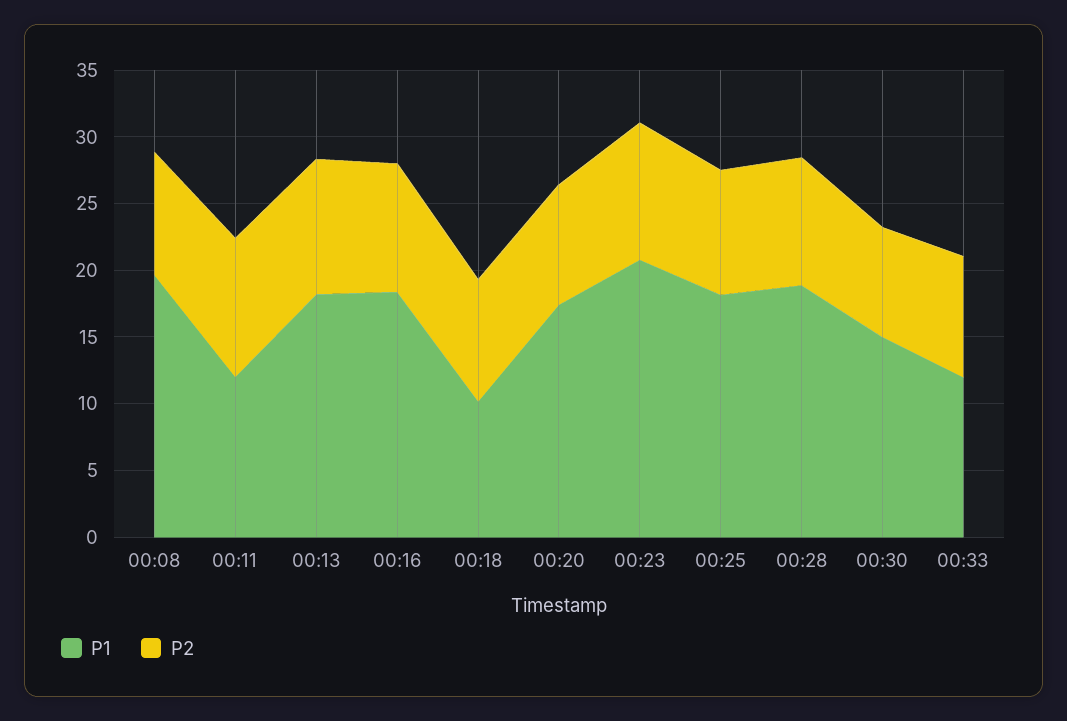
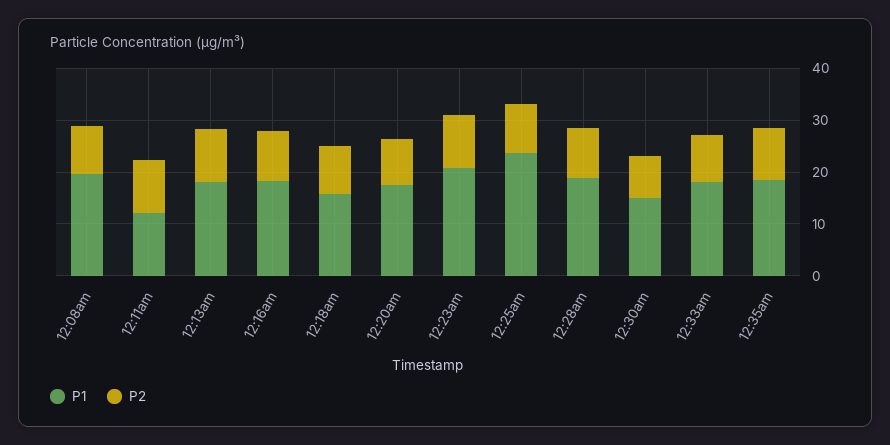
P1, 00:18: 10 -> 16
P1, 00:25: 18 -> 24
P1, 00:33: 12 -> 18
P1, 12:35am: none -> 18
P2, 12:35am: none -> 10

